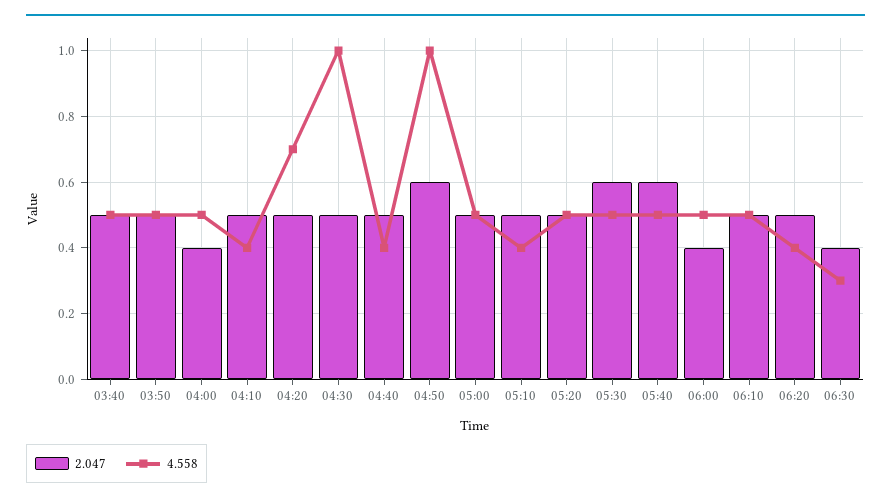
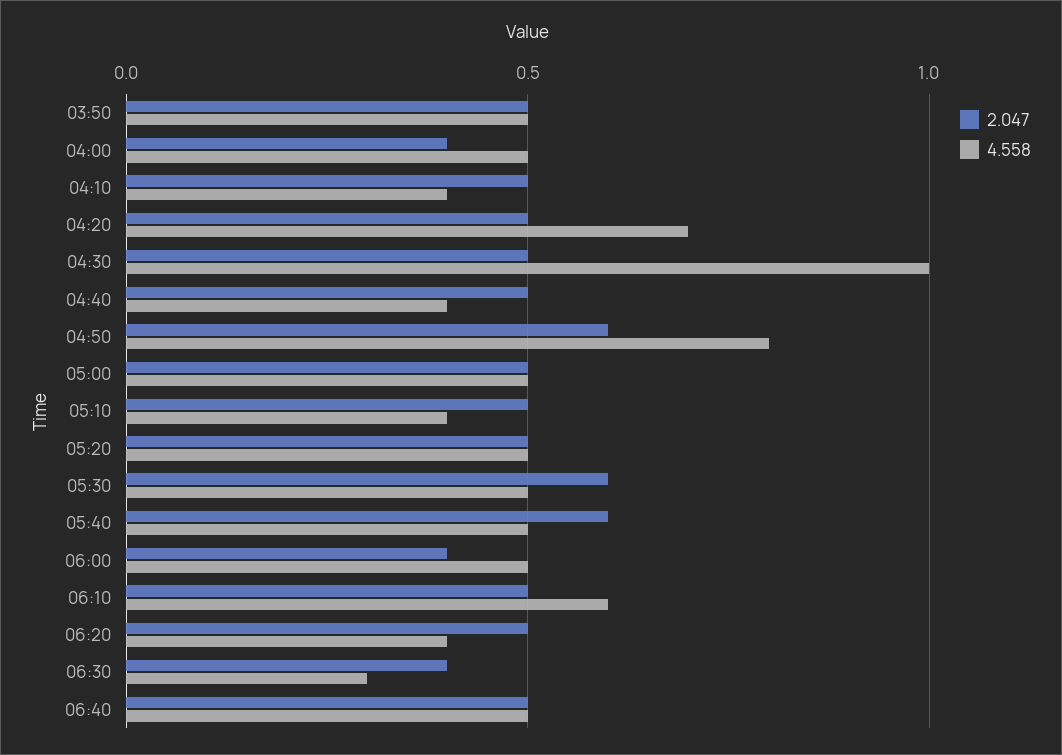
2.047, 03:40: 0.5 -> none
4.558, 03:40: 0.5 -> none
4.558, 04:50: 1 -> 0.8
4.558, 06:10: 0.5 -> 0.6
2.047, 06:40: none -> 0.5
4.558, 06:40: none -> 0.5

